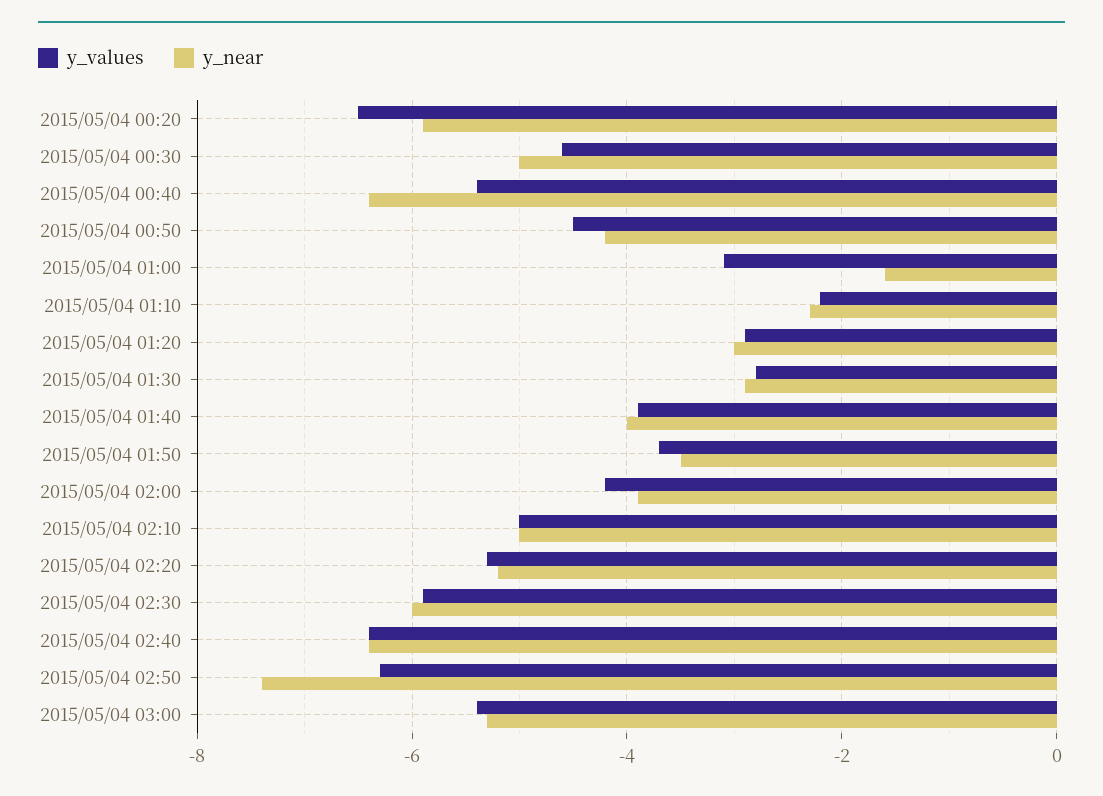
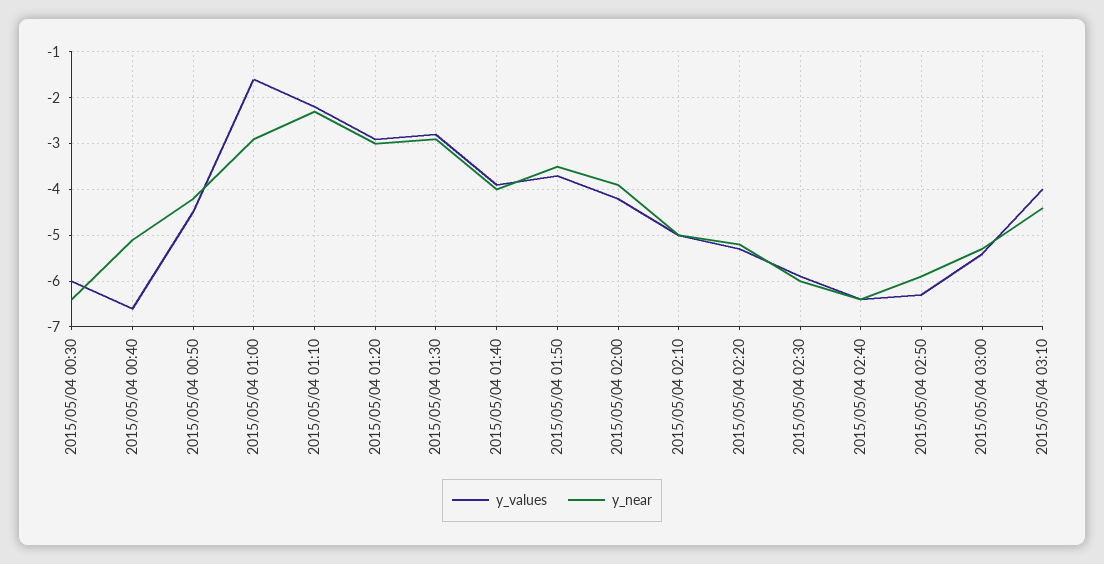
y_values, 2015/05/04 00:20: -6.5 -> none
y_near, 2015/05/04 00:20: -6 -> none
y_values, 2015/05/04 00:30: -4.5 -> -6
y_near, 2015/05/04 00:30: -5 -> -6.5
y_values, 2015/05/04 00:40: -5.5 -> -6.5
y_near, 2015/05/04 00:40: -6.5 -> -5
y_values, 2015/05/04 01:00: -3 -> -1.5
y_near, 2015/05/04 01:00: -1.5 -> -3
y_near, 2015/05/04 02:50: -7.5 -> -6
y_values, 2015/05/04 03:10: none -> -4
y_near, 2015/05/04 03:10: none -> -4.5

